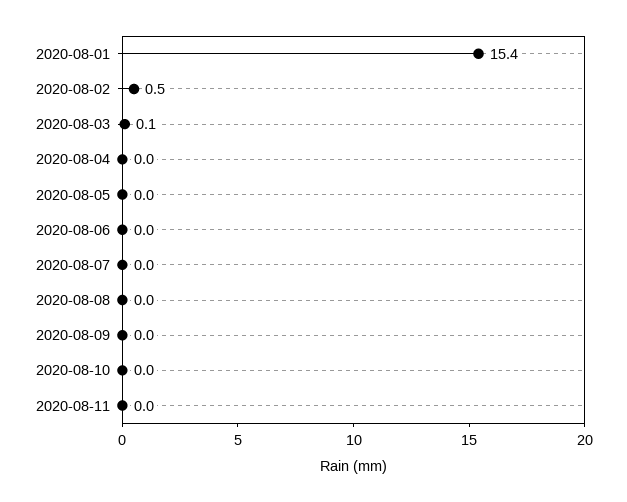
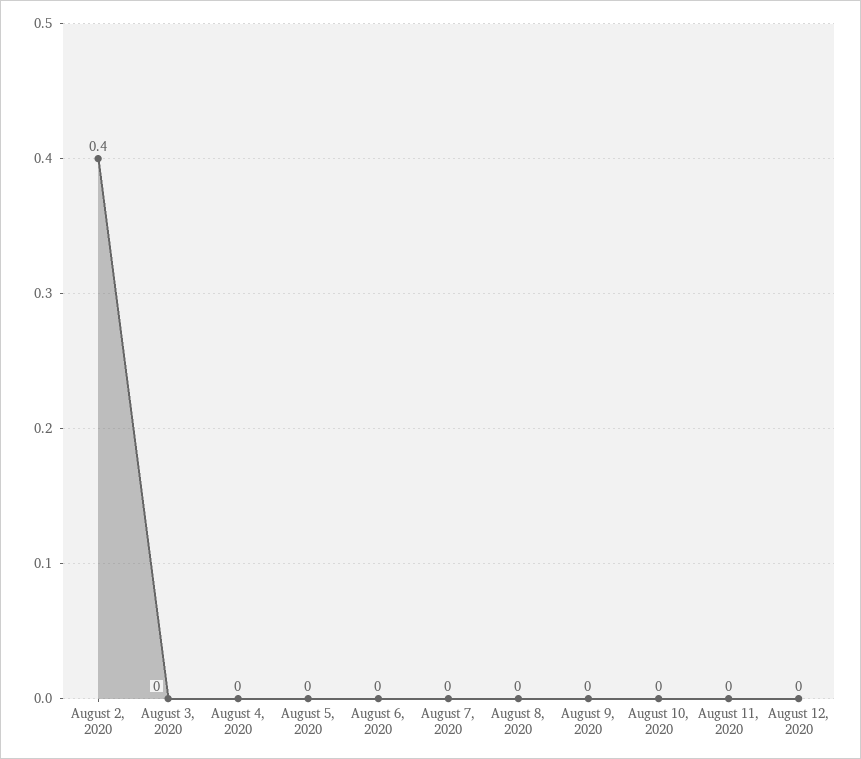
2020-08-01: 15.4 -> none
2020-08-02: 0.5 -> 0.4
2020-08-03: 0.1 -> 0
August 12, 2020: none -> 0

